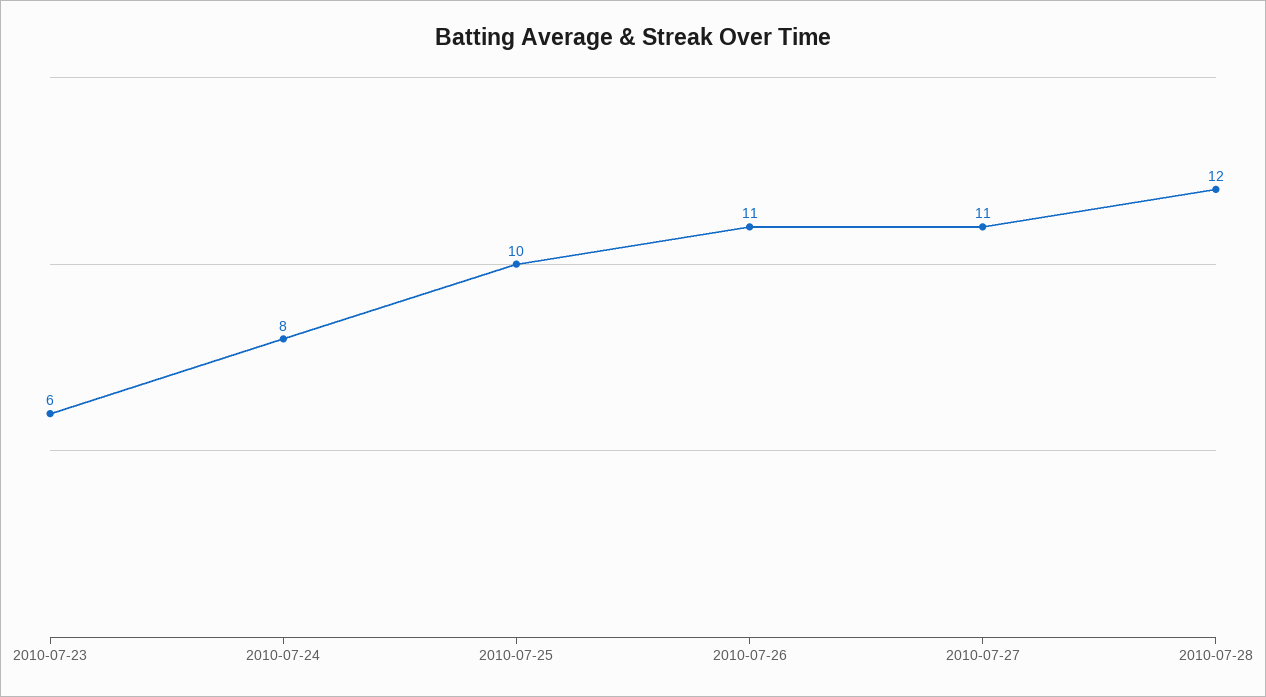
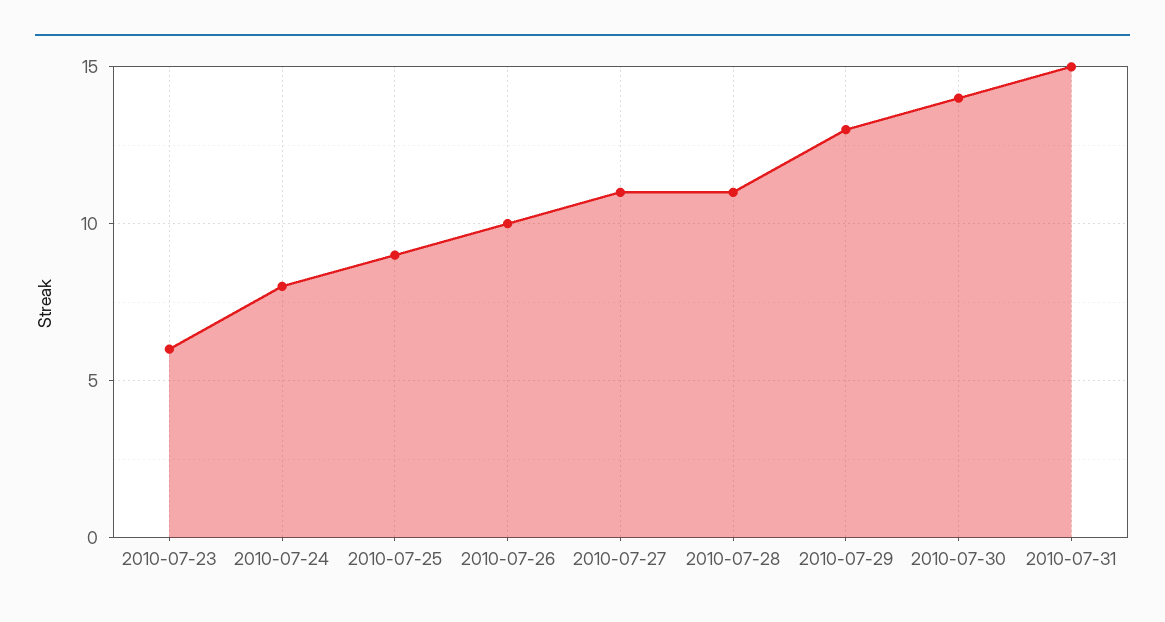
2010-07-25: 10 -> 9
2010-07-26: 11 -> 10
2010-07-28: 12 -> 11
2010-07-29: none -> 13
2010-07-30: none -> 14
2010-07-31: none -> 15

